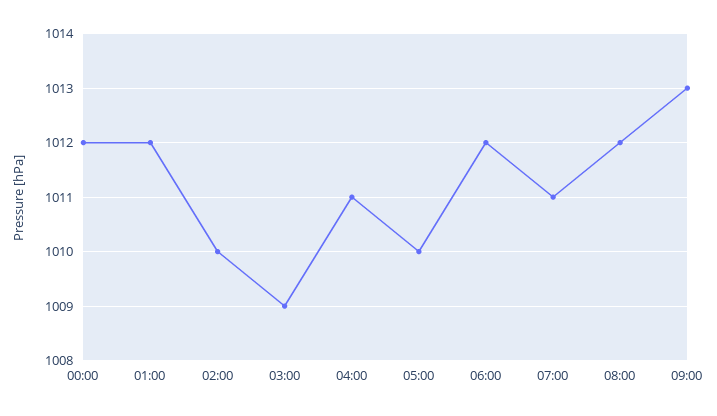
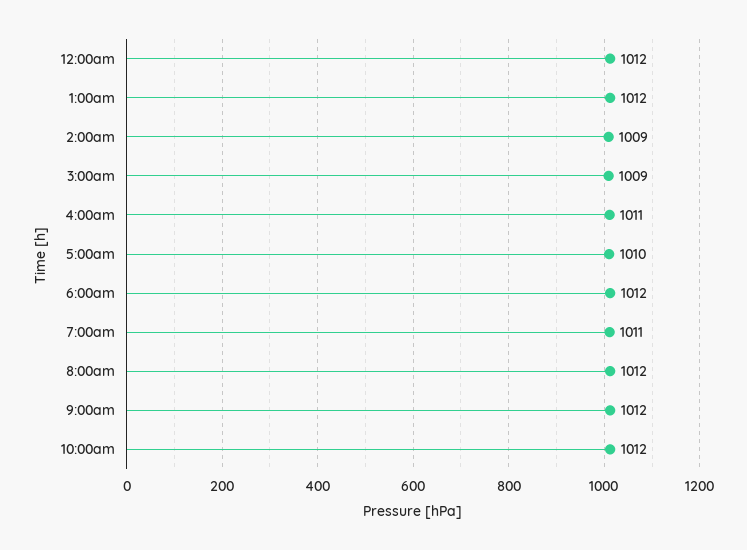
02:00: 1010 -> 1009
09:00: 1013 -> 1012
10:00am: none -> 1012

